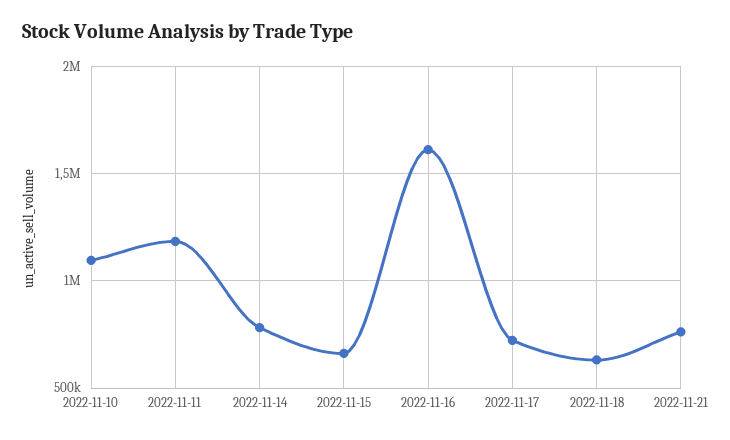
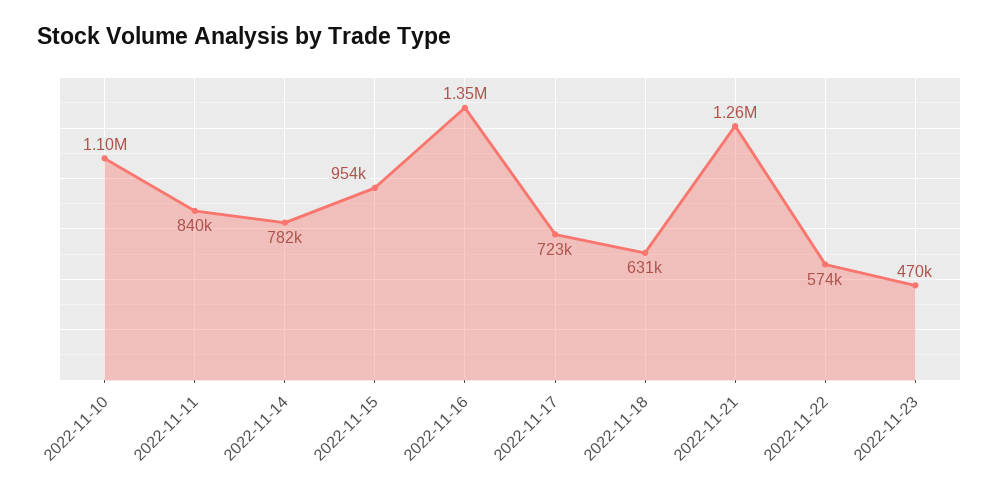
2022-11-11: 1200000 -> 840000
2022-11-15: 650000 -> 954000
2022-11-16: 1600000 -> 1350000
2022-11-21: 750000 -> 1260000
2022-11-22: none -> 574000
2022-11-23: none -> 470000

